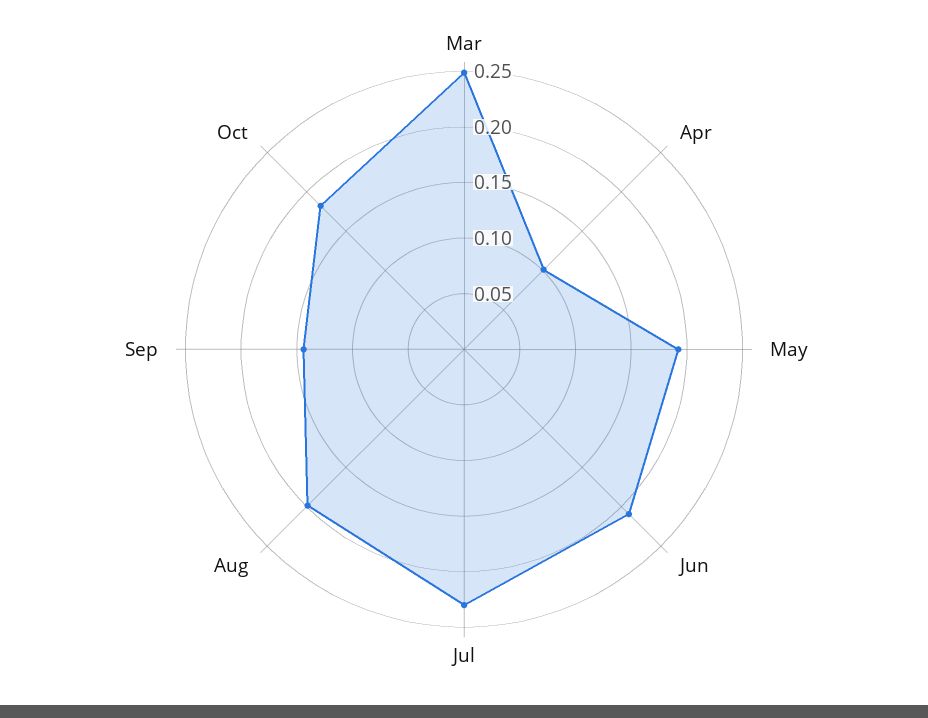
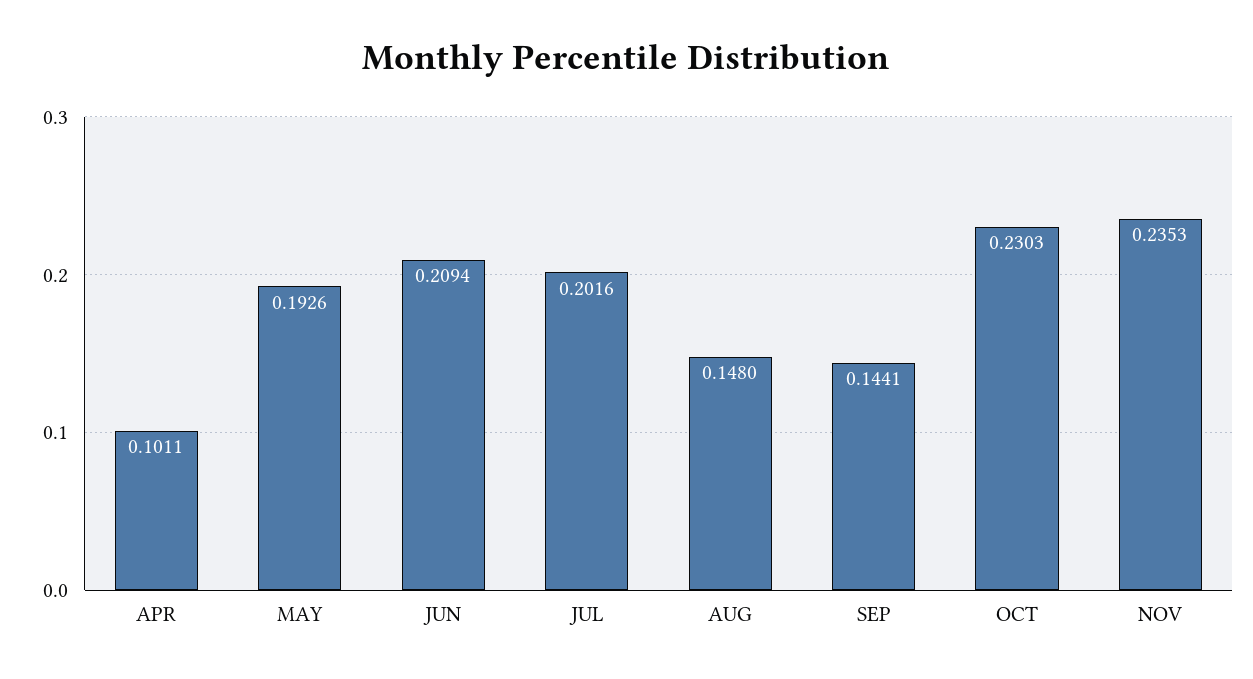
Mar: 0.25 -> none
Jul: 0.23 -> 0.2016
Aug: 0.2 -> 0.148
Oct: 0.18 -> 0.2303
NOV: none -> 0.2353

